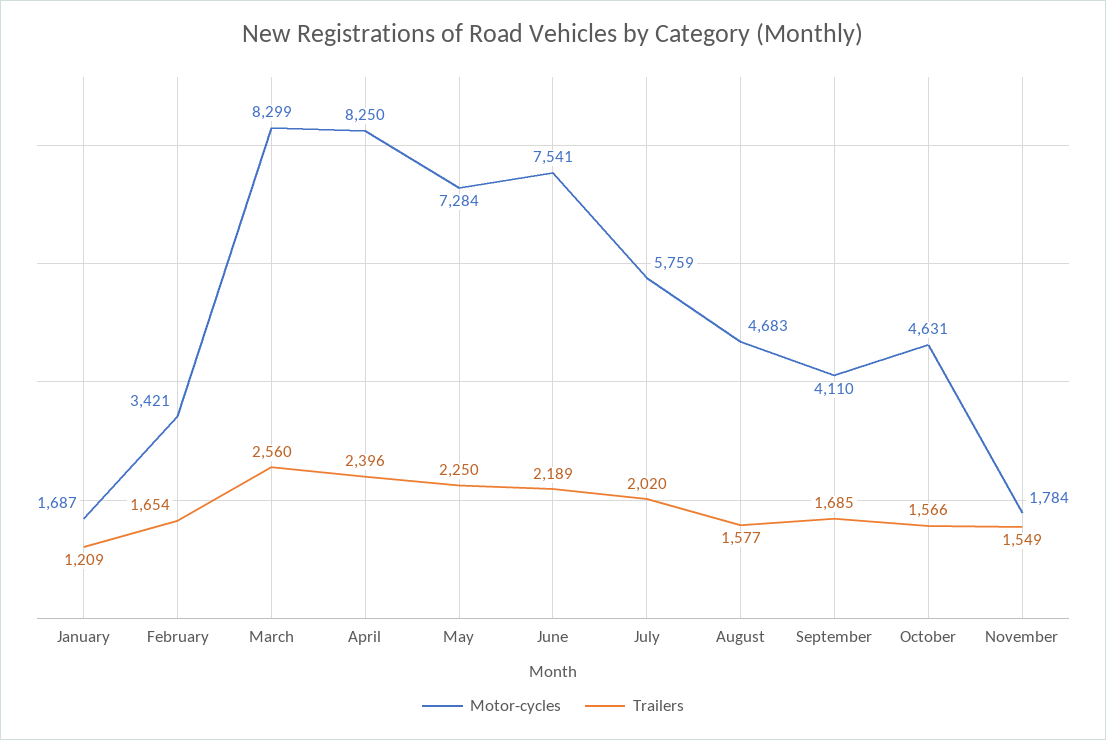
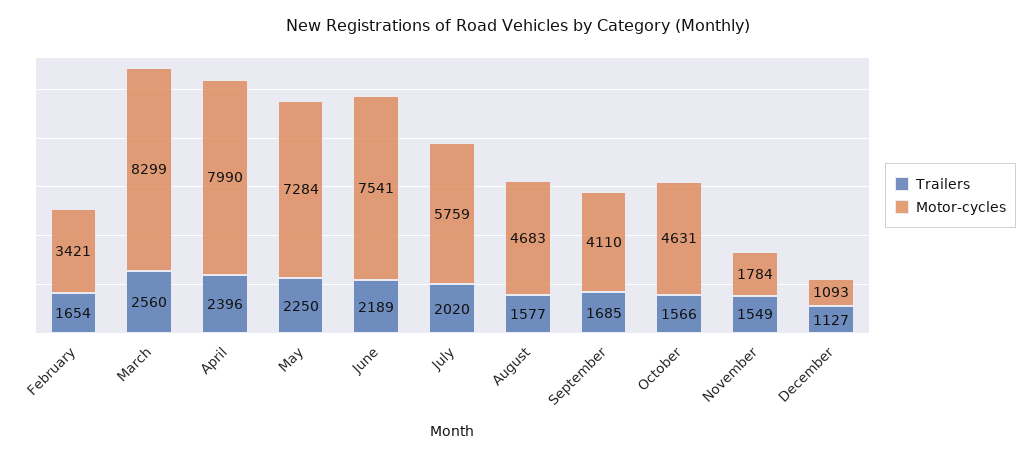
Motor-cycles, January: 1687 -> none
Trailers, January: 1209 -> none
Motor-cycles, April: 8250 -> 7990
Trailers, December: none -> 1127
Motor-cycles, December: none -> 1093

